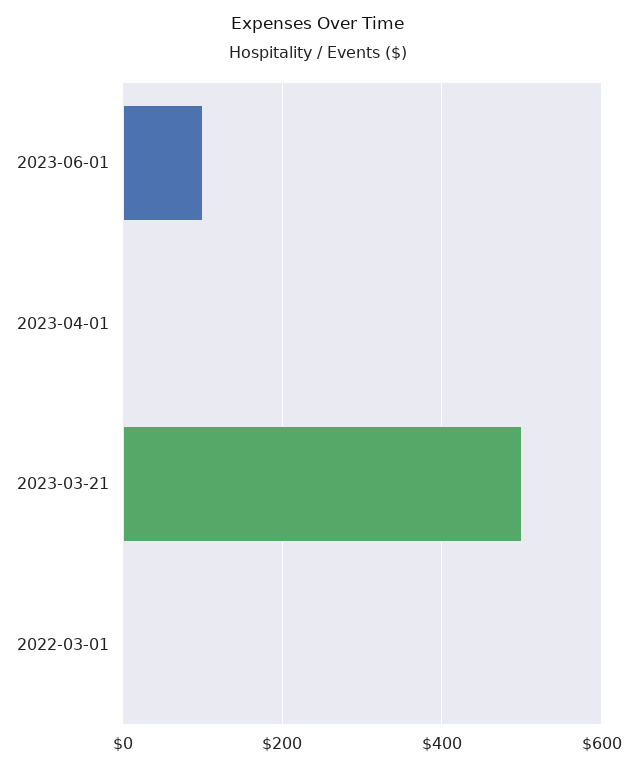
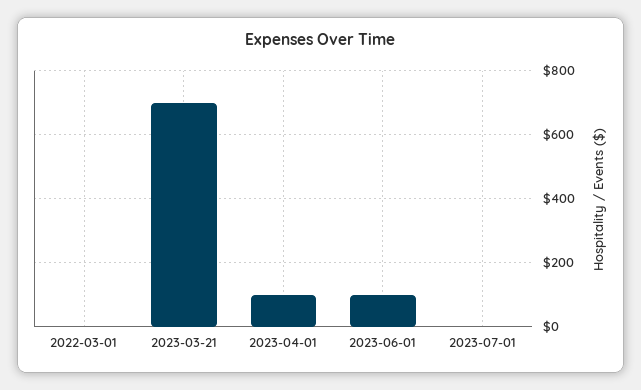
2023-04-01: 0 -> 100
2023-03-21: 500 -> 700
2023-07-01: none -> 0

